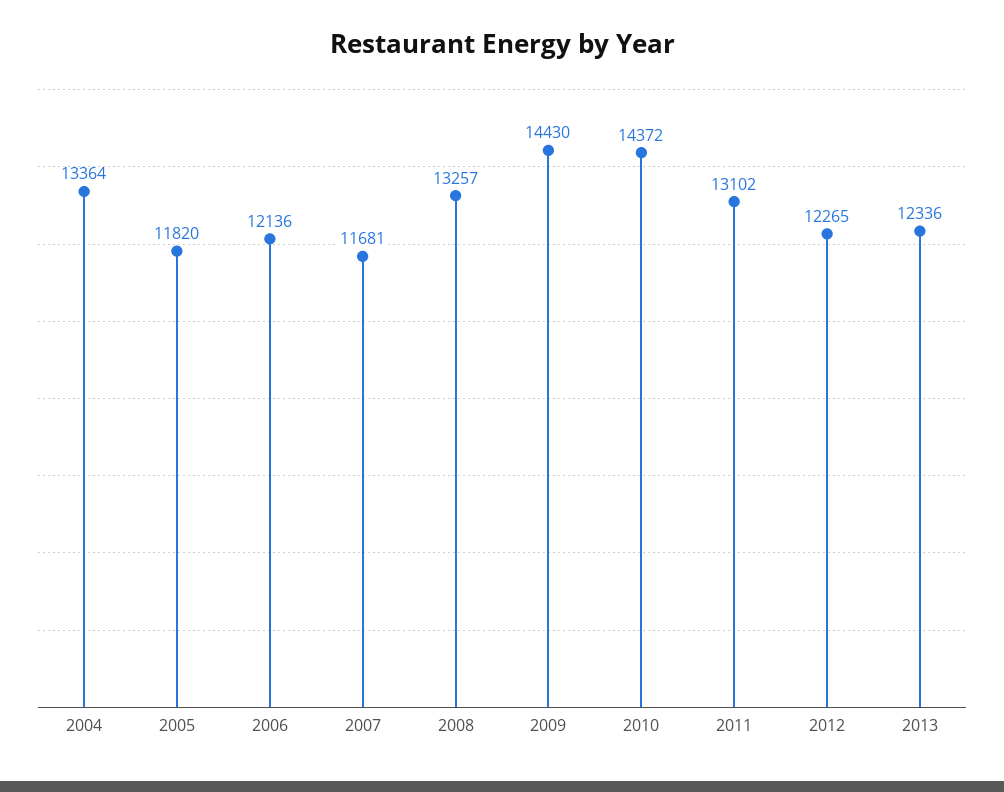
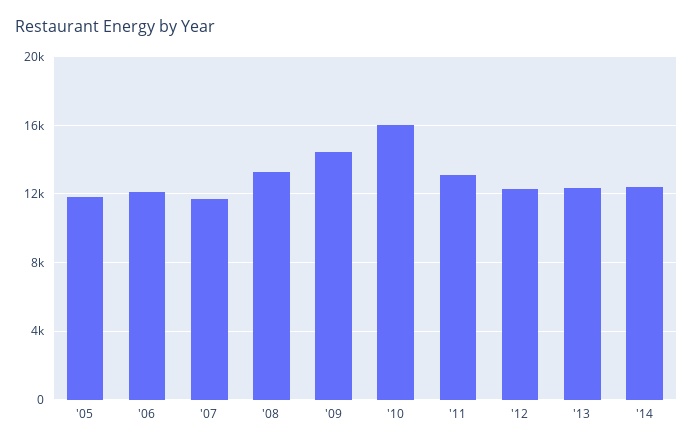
2004: 13364 -> none
2010: 14372 -> 16000
'14: none -> 12500

